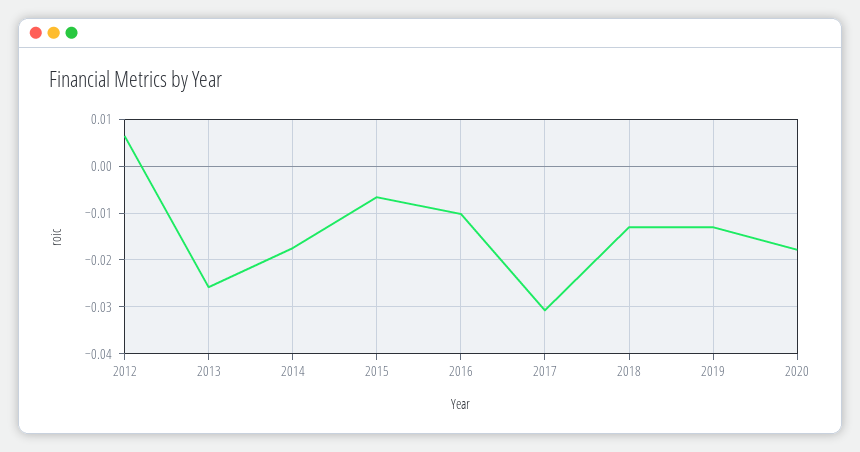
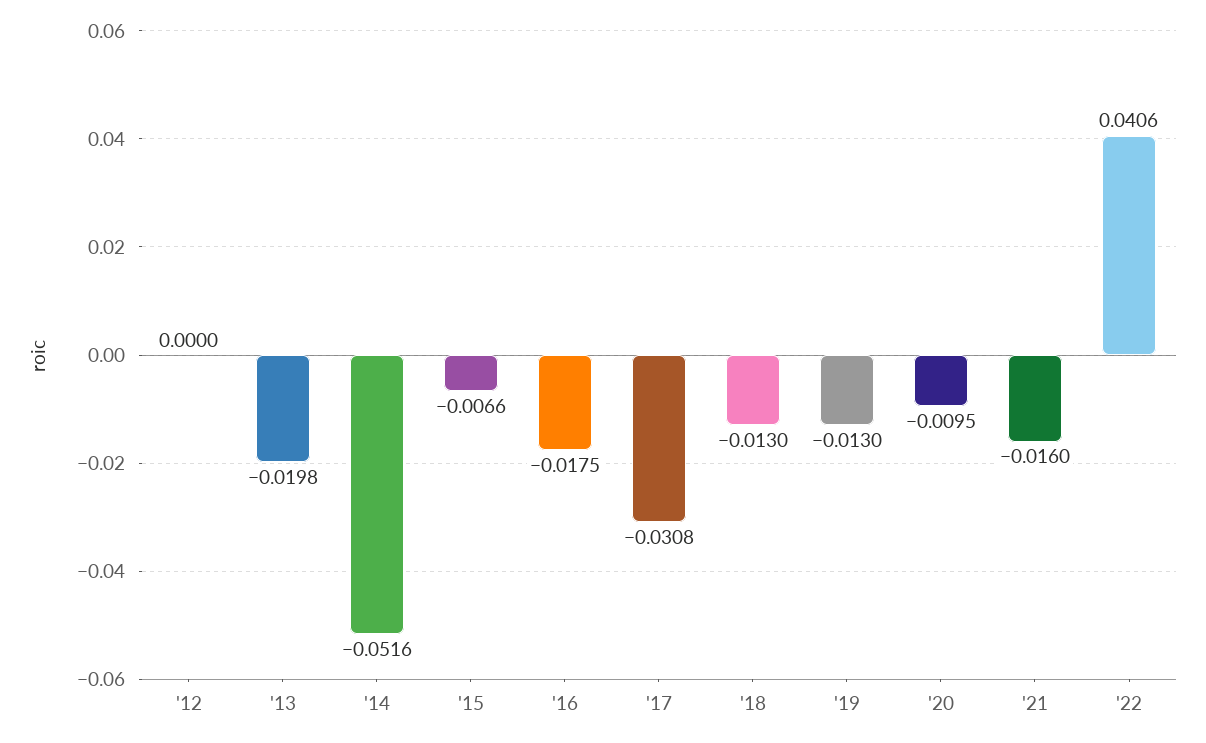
2012: 0.006 -> 0
2013: -0.026 -> -0.0198
2014: -0.018 -> -0.0516
2016: -0.01 -> -0.0175
2020: -0.018 -> -0.0095
'21: none -> -0.016
'22: none -> 0.0406

